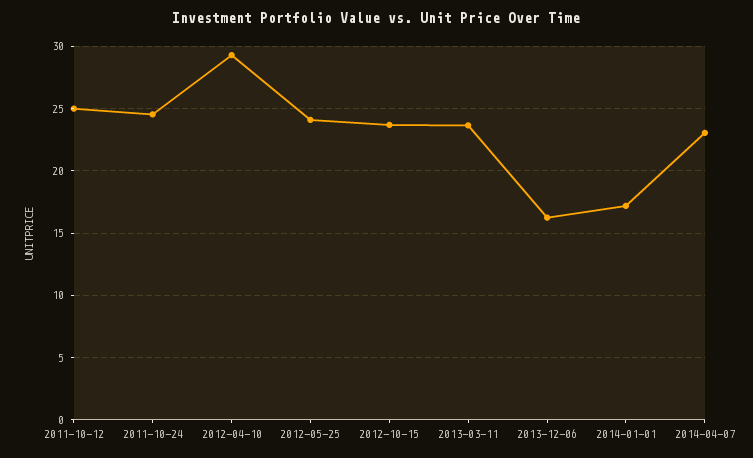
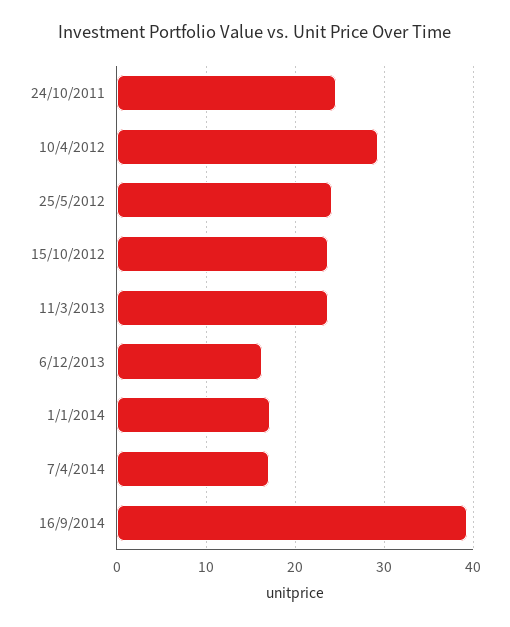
2011-10-12: 25 -> none
2014-04-07: 23 -> 17
16/9/2014: none -> 39

